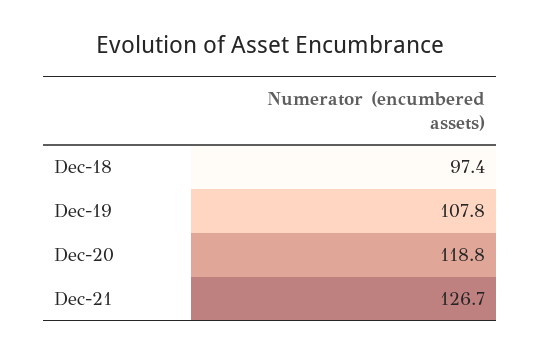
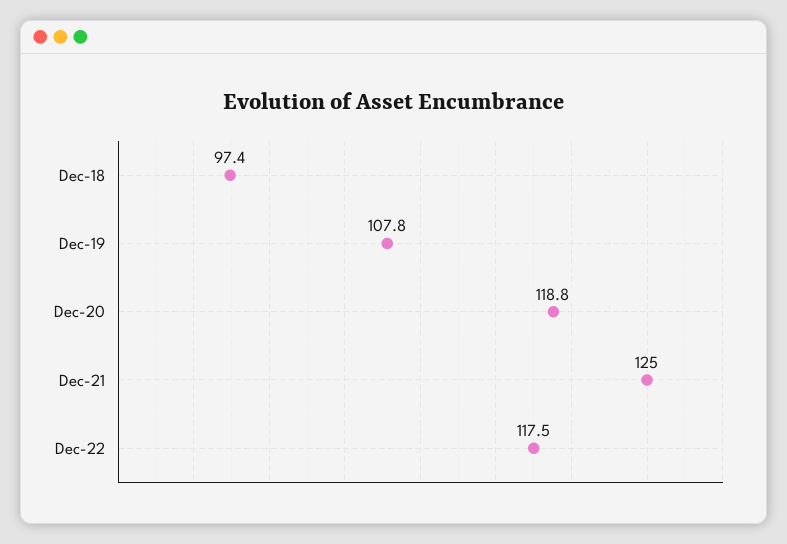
Dec-21: 126.7 -> 125
Dec-22: none -> 117.5

